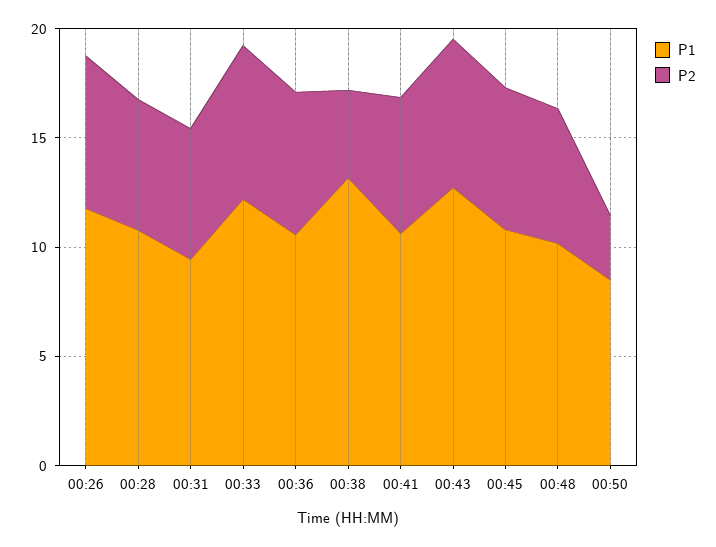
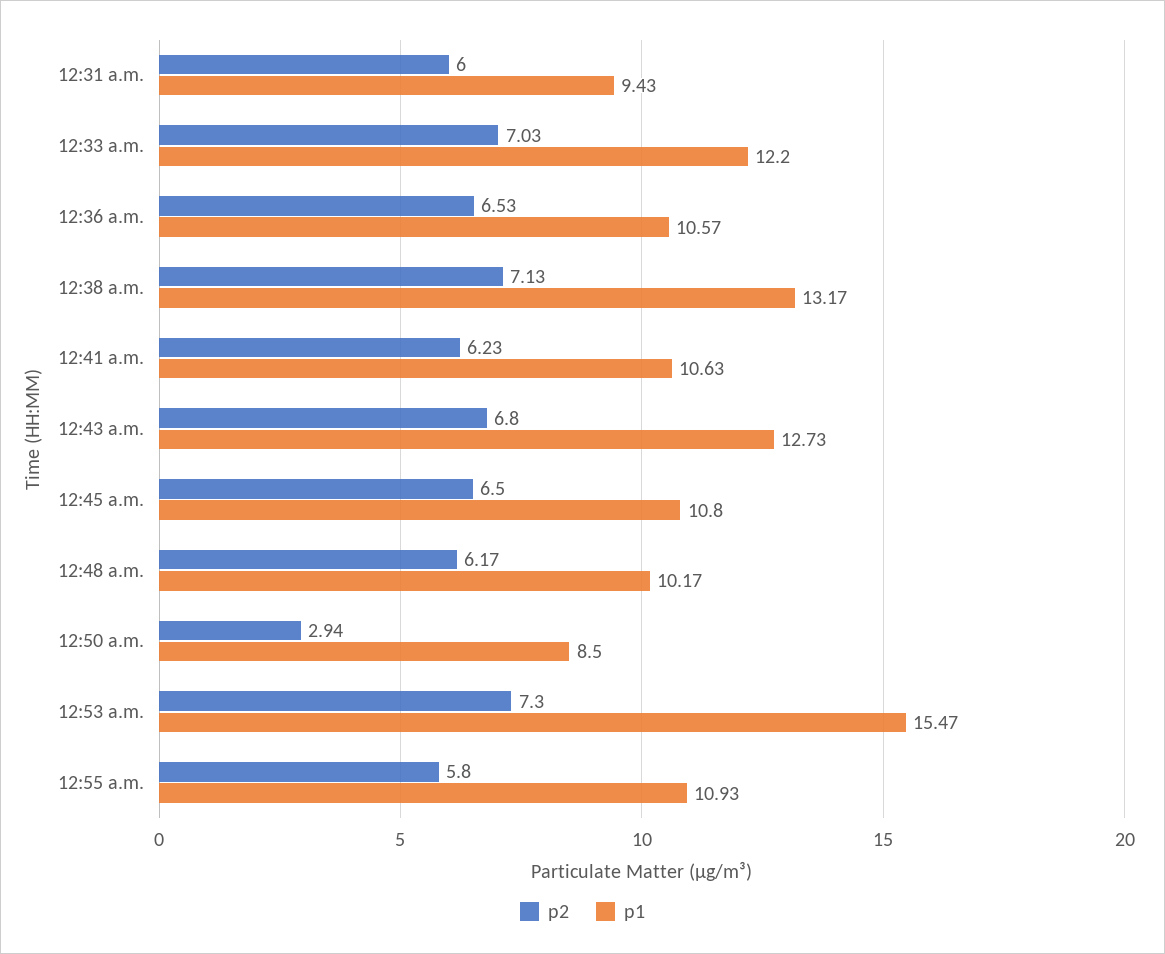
P1, 00:26: 12 -> none
P2, 00:26: 7 -> none
P1, 00:28: 11 -> none
P2, 00:28: 6 -> none
P2, 00:38: 4 -> 7.13
P2, 12:53 a.m.: none -> 7.3
P1, 12:53 a.m.: none -> 15.47
P2, 12:55 a.m.: none -> 5.8
P1, 12:55 a.m.: none -> 10.93

